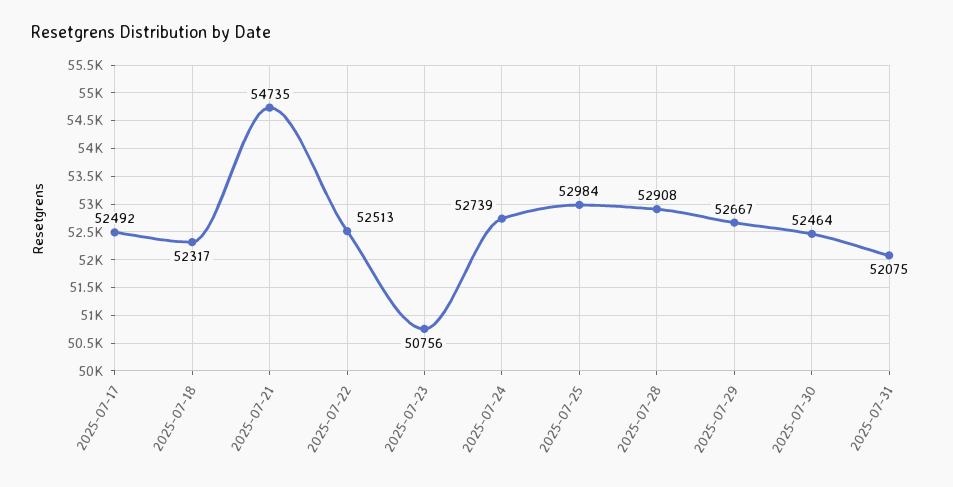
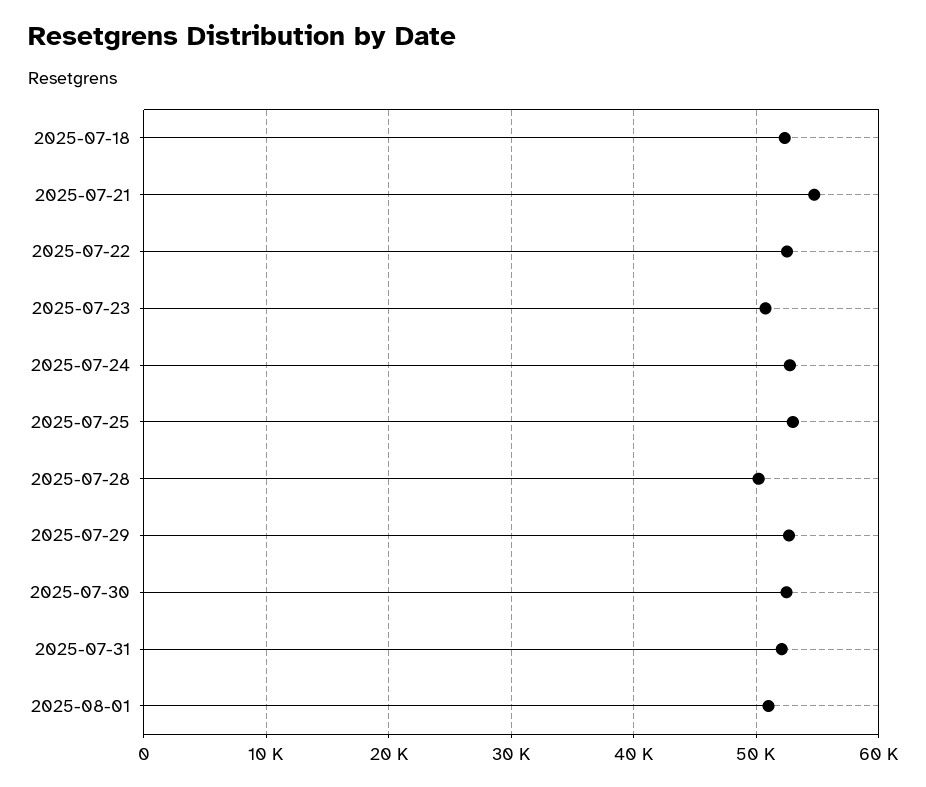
2025-07-17: 52492 -> none
2025-07-28: 52908 -> 50000
2025-08-01: none -> 51000

